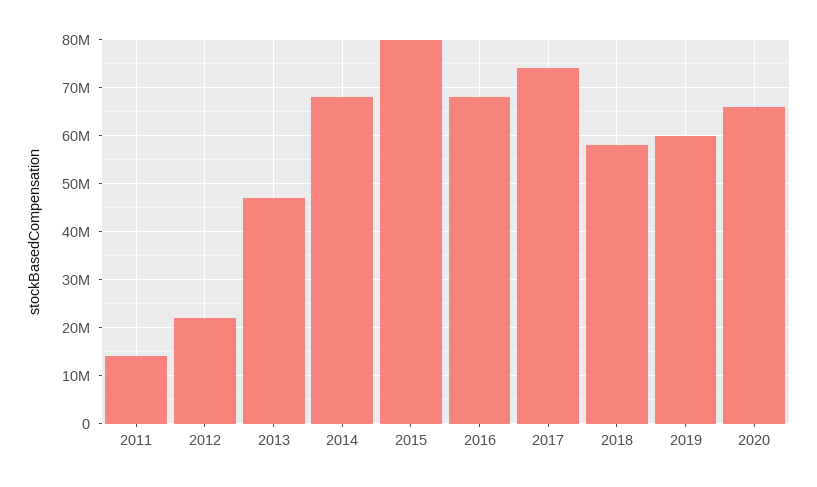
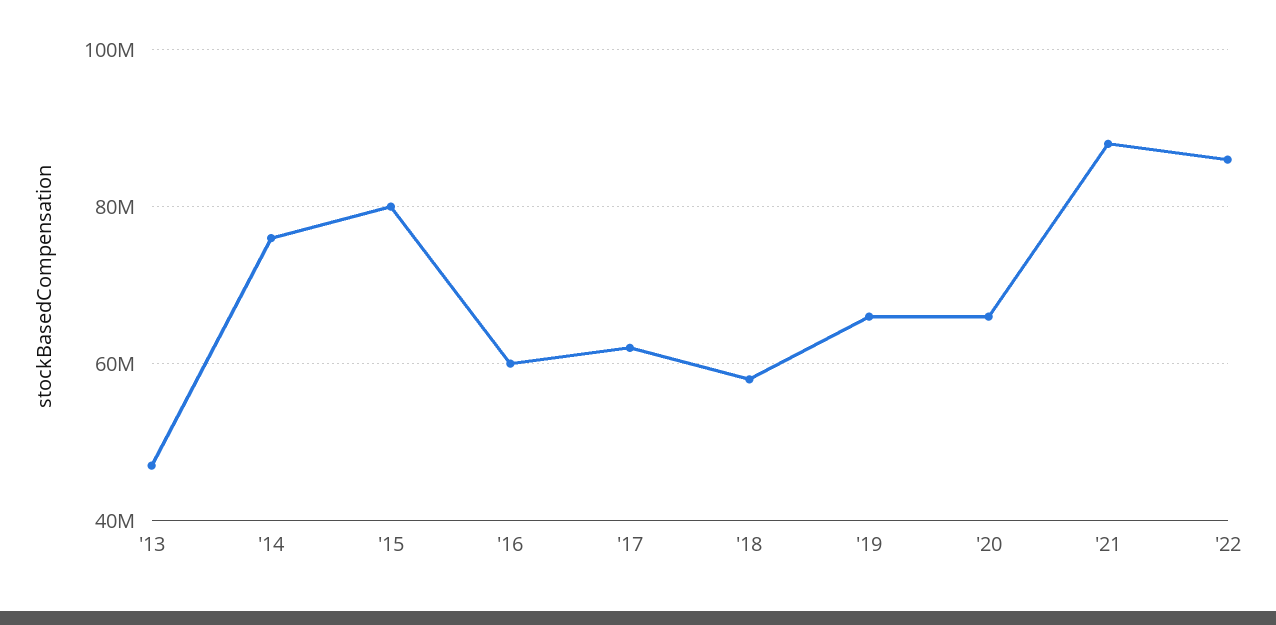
2011: 14000000 -> none
2012: 22000000 -> none
2014: 68000000 -> 76000000
2016: 68000000 -> 60000000
2017: 74000000 -> 62000000
2019: 60000000 -> 66000000
'21: none -> 88000000
'22: none -> 86000000

